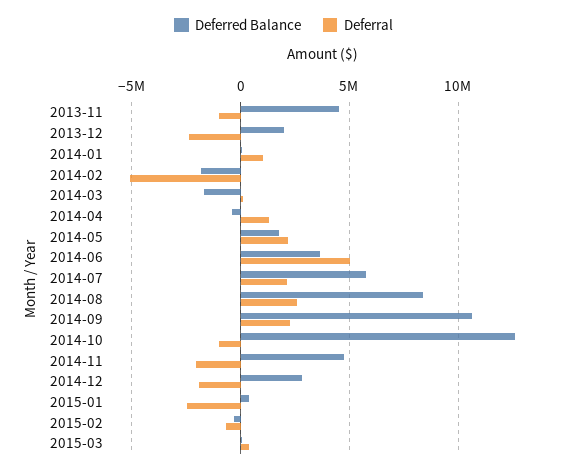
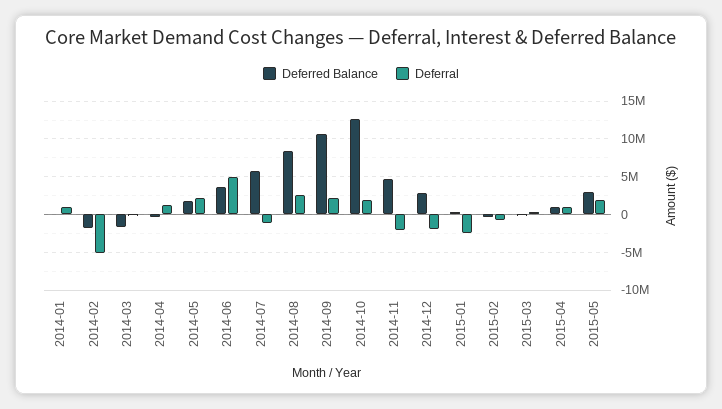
Deferred Balance, 2013-11: 4500000 -> none
Deferral, 2013-11: -1000000 -> none
Deferred Balance, 2013-12: 2000000 -> none
Deferral, 2013-12: -2500000 -> none
Deferral, 2014-07: 2000000 -> -1000000
Deferral, 2014-10: -1000000 -> 2000000
Deferred Balance, 2015-04: none -> 1000000
Deferral, 2015-04: none -> 1000000
Deferred Balance, 2015-05: none -> 3000000
Deferral, 2015-05: none -> 2000000

